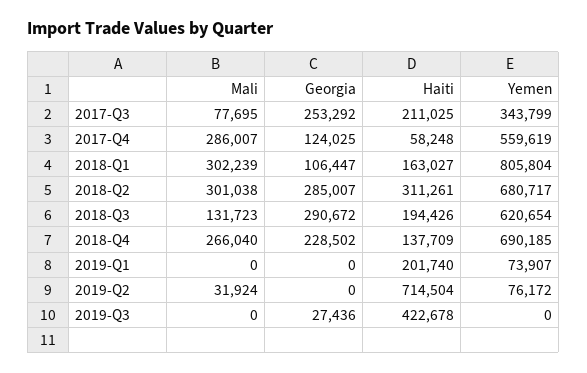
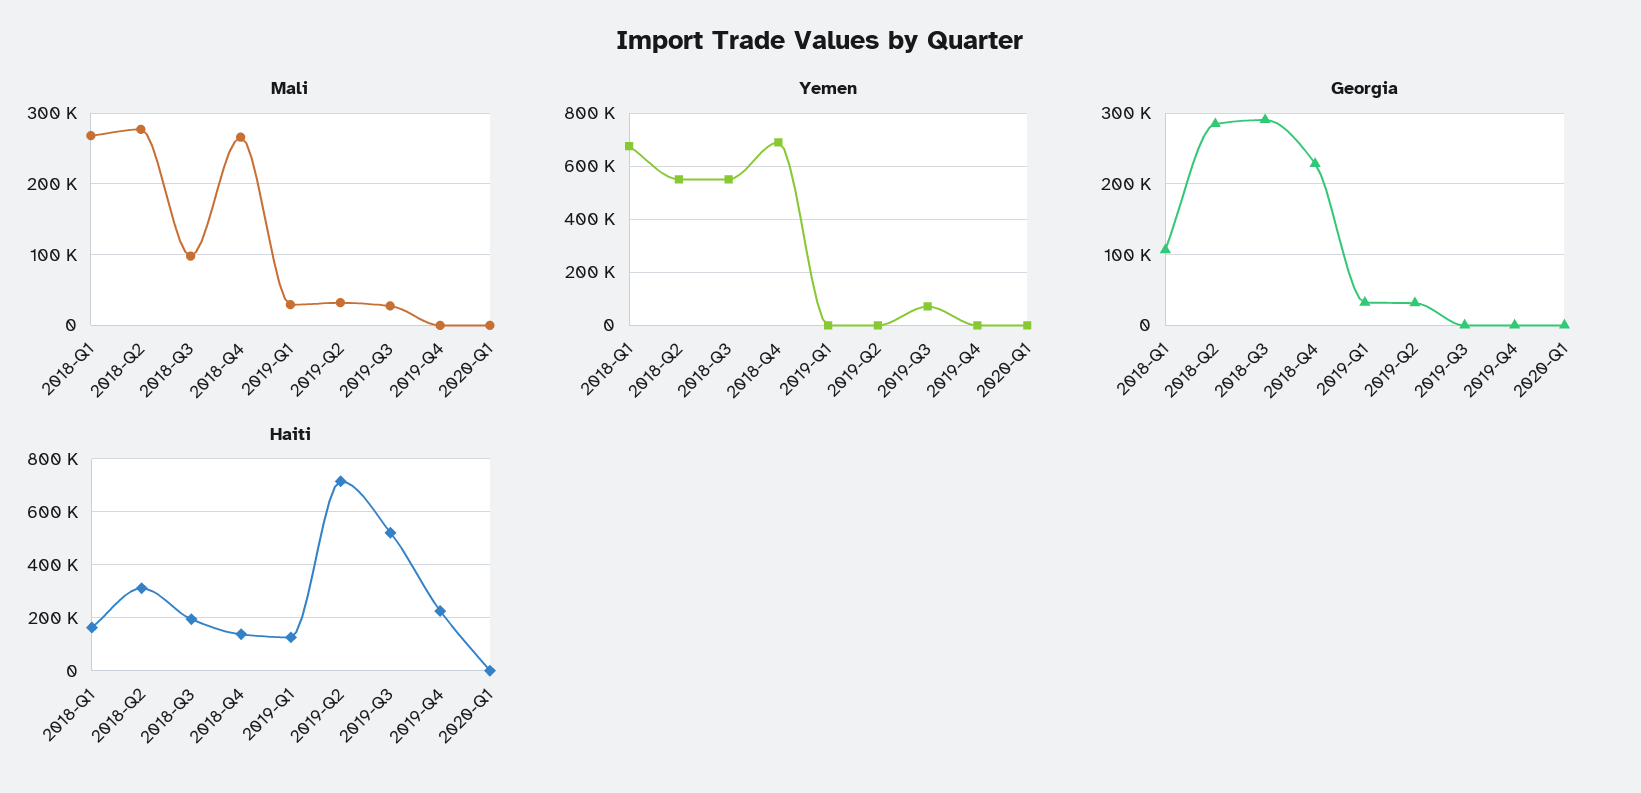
Mali, 2017-Q3: 77695 -> none
Georgia, 2017-Q3: 253292 -> none
Haiti, 2017-Q3: 211025 -> none
Yemen, 2017-Q3: 343799 -> none
Mali, 2017-Q4: 286007 -> none
Georgia, 2017-Q4: 124025 -> none
Haiti, 2017-Q4: 58248 -> none
Yemen, 2017-Q4: 559619 -> none
Mali, 2018-Q1: 302239 -> 270000
Yemen, 2018-Q1: 805804 -> 675000
Mali, 2018-Q2: 301038 -> 280000
Yemen, 2018-Q2: 680717 -> 550000
Mali, 2018-Q3: 131723 -> 100000
Yemen, 2018-Q3: 620654 -> 550000
Mali, 2019-Q1: 0 -> 30000
Georgia, 2019-Q1: 0 -> 30000
Haiti, 2019-Q1: 201740 -> 125000
Yemen, 2019-Q1: 73907 -> 0
Georgia, 2019-Q2: 0 -> 30000
Yemen, 2019-Q2: 76172 -> 0
Mali, 2019-Q3: 0 -> 30000
Georgia, 2019-Q3: 27436 -> 0
Haiti, 2019-Q3: 422678 -> 525000
Yemen, 2019-Q3: 0 -> 75000
Mali, 2019-Q4: none -> 0
Mali, 2020-Q1: none -> 0
Yemen, 2019-Q4: none -> 0
Yemen, 2020-Q1: none -> 0
Georgia, 2019-Q4: none -> 0
Georgia, 2020-Q1: none -> 0
Haiti, 2019-Q4: none -> 225000
Haiti, 2020-Q1: none -> 0

